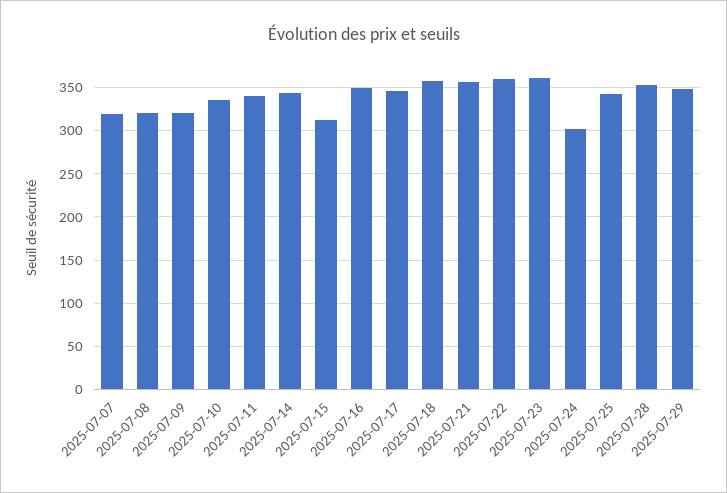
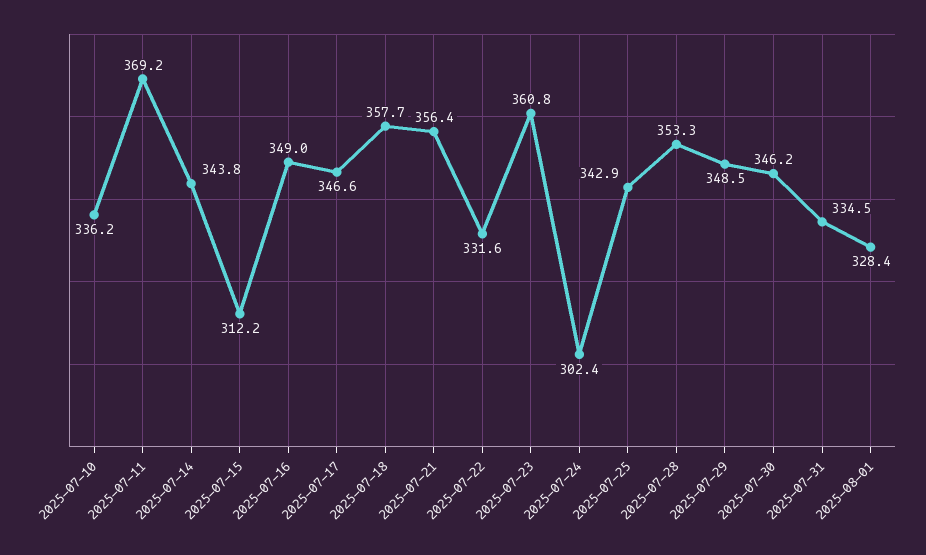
2025-07-07: 320 -> none
2025-07-08: 320 -> none
2025-07-09: 320 -> none
2025-07-11: 340 -> 369.2
2025-07-22: 360 -> 331.6
2025-07-30: none -> 346.2
2025-07-31: none -> 334.5
2025-08-01: none -> 328.4

